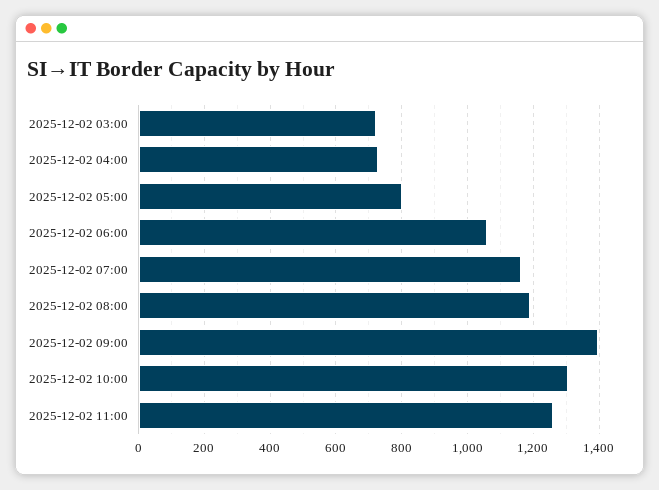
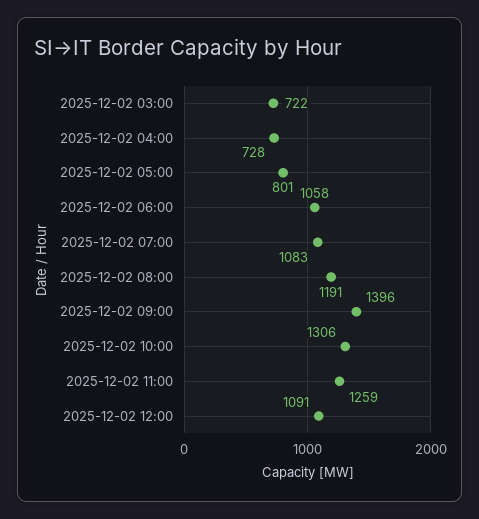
2025-12-02 07:00: 1160 -> 1083
2025-12-02 12:00: none -> 1091

